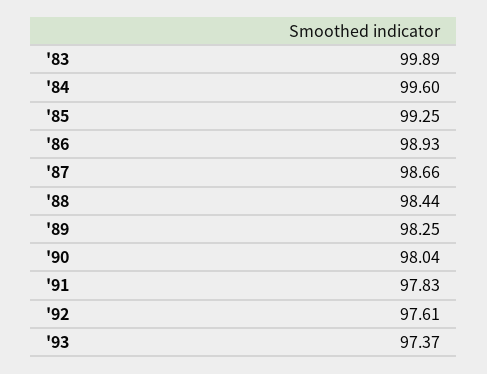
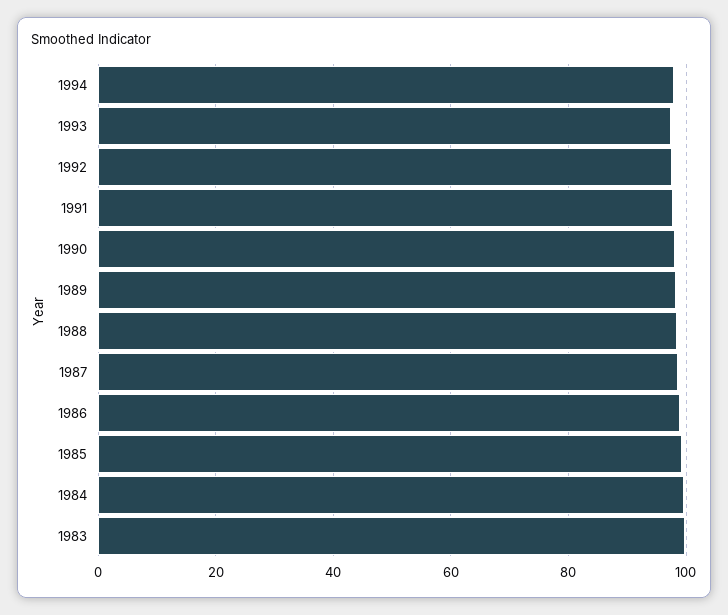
1994: none -> 98

